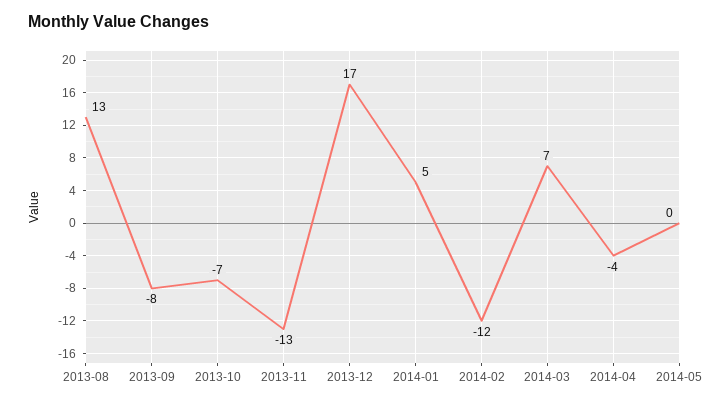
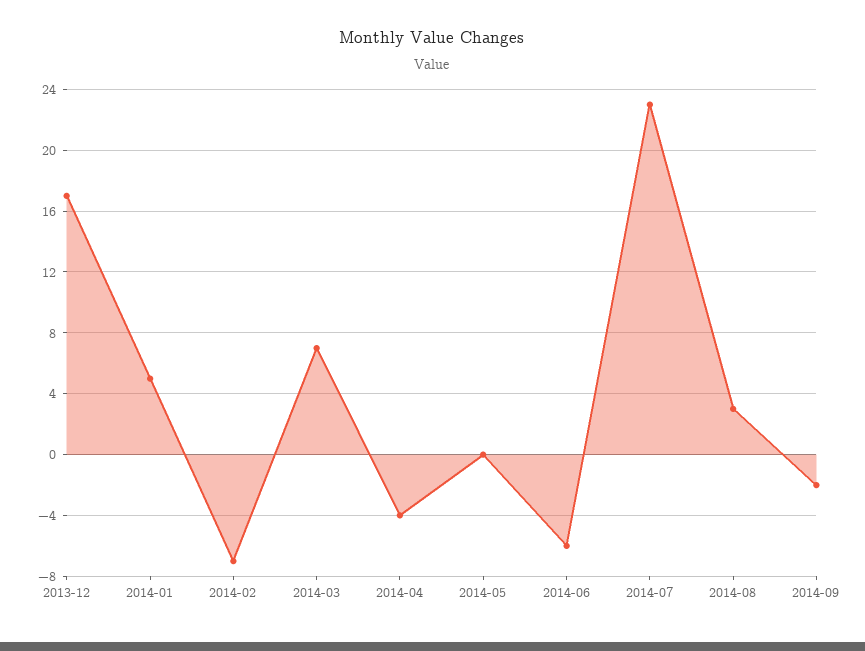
2013-08: 13 -> none
2013-09: -8 -> none
2013-10: -7 -> none
2013-11: -13 -> none
2014-02: -12 -> -7
2014-06: none -> -6
2014-07: none -> 23
2014-08: none -> 3
2014-09: none -> -2

